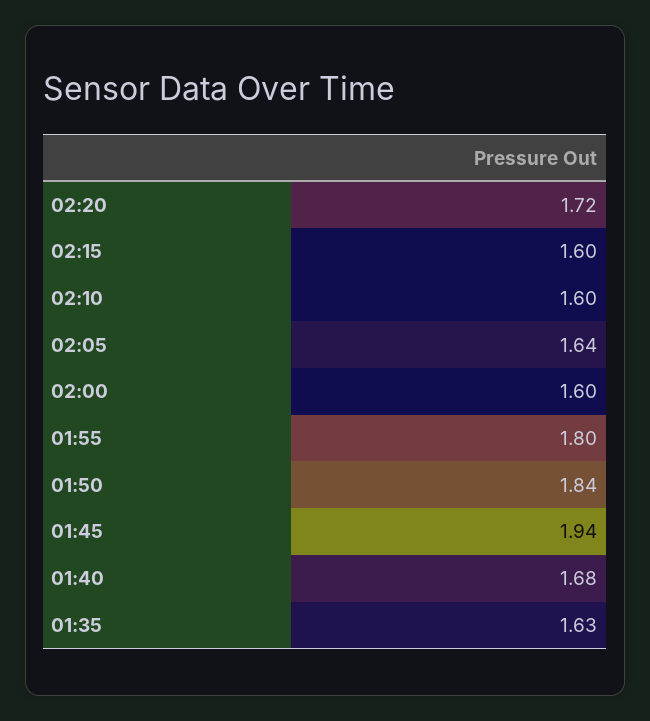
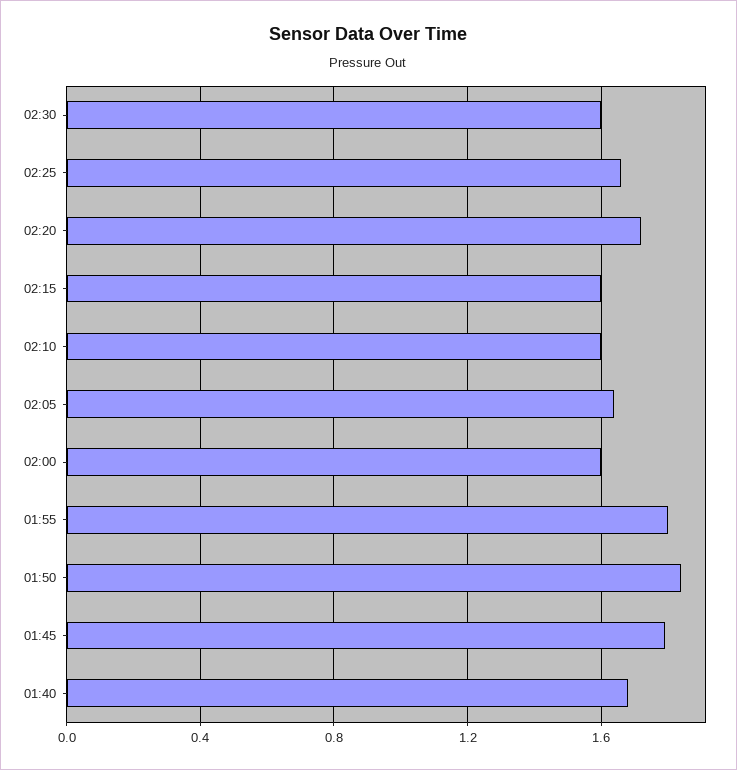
01:45: 1.94 -> 1.8
01:35: 1.63 -> none
02:30: none -> 1.6
02:25: none -> 1.65

